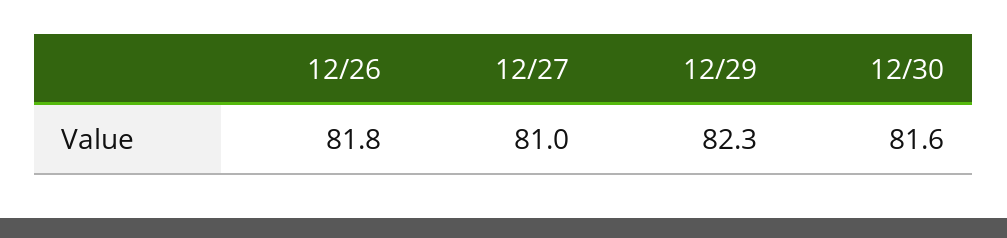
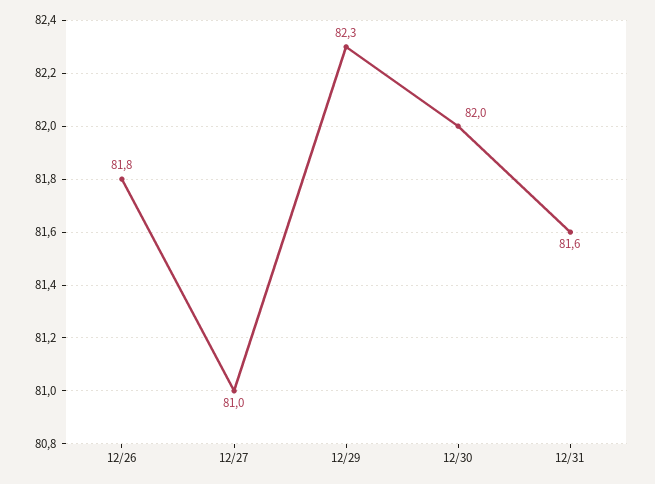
12/30: 81.6 -> 82
12/31: none -> 81.6

